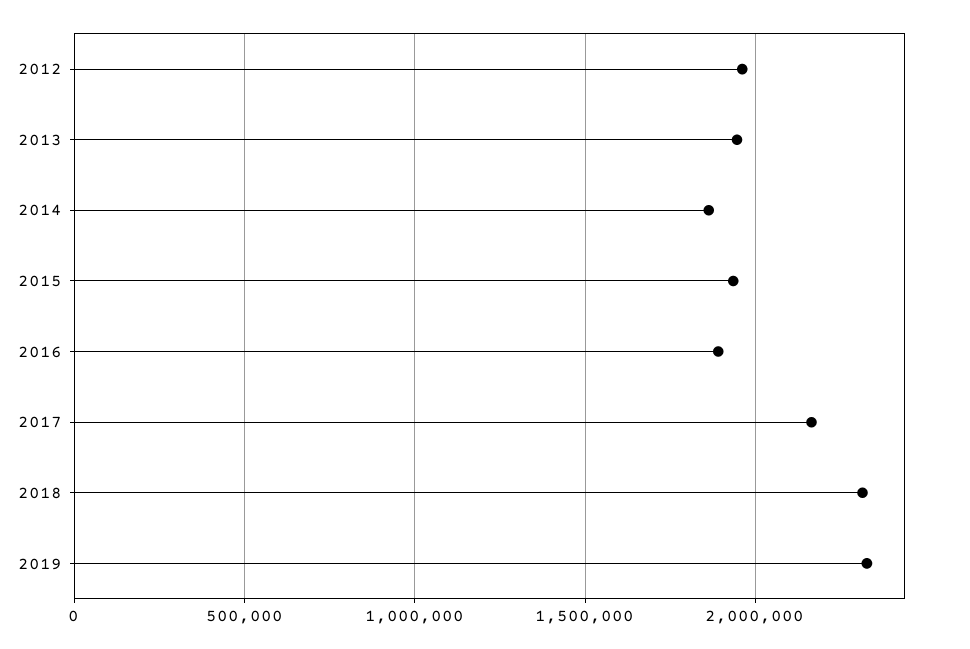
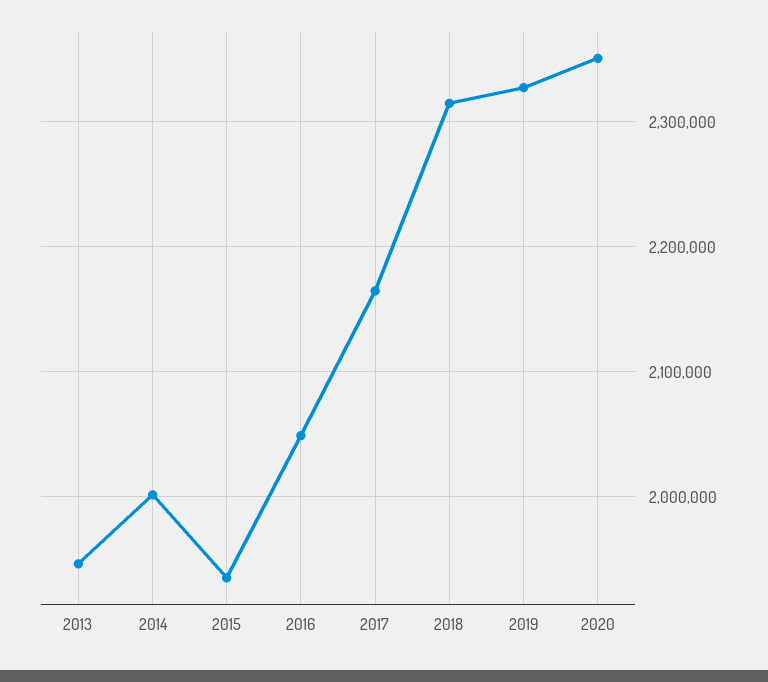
2012: 1950000 -> none
2014: 1850000 -> 2000000
2016: 1900000 -> 2050000
2020: none -> 2350000

